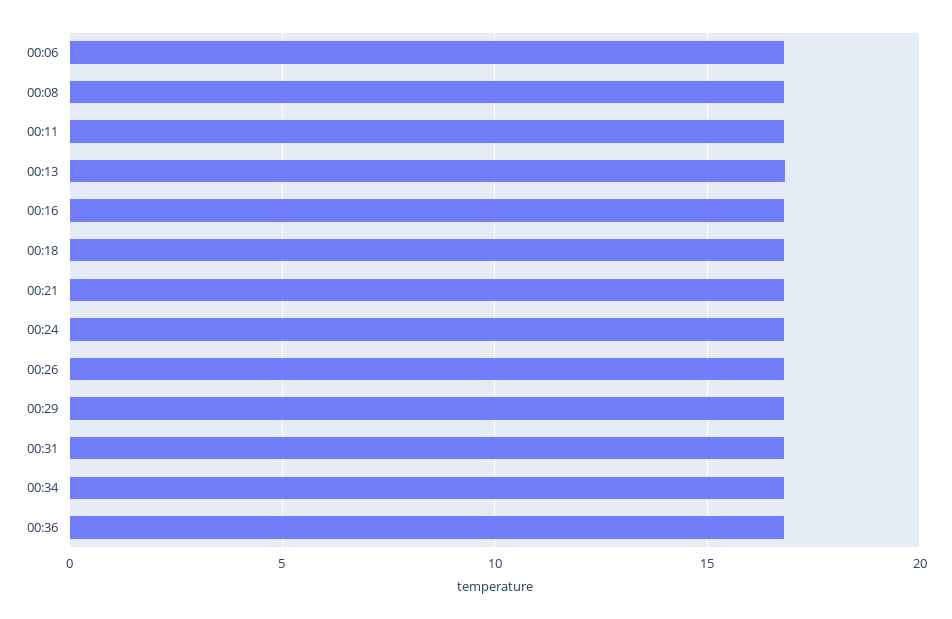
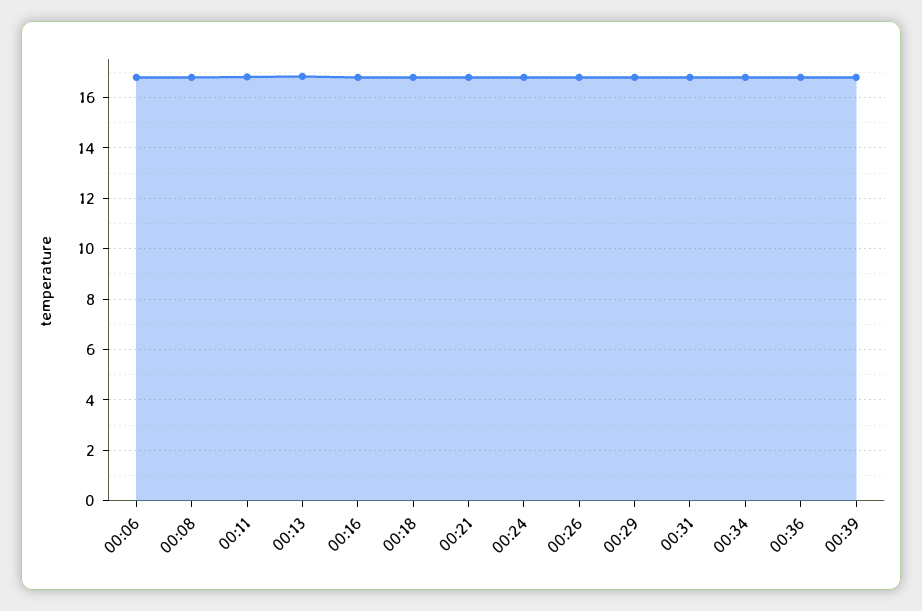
00:39: none -> 16.75

